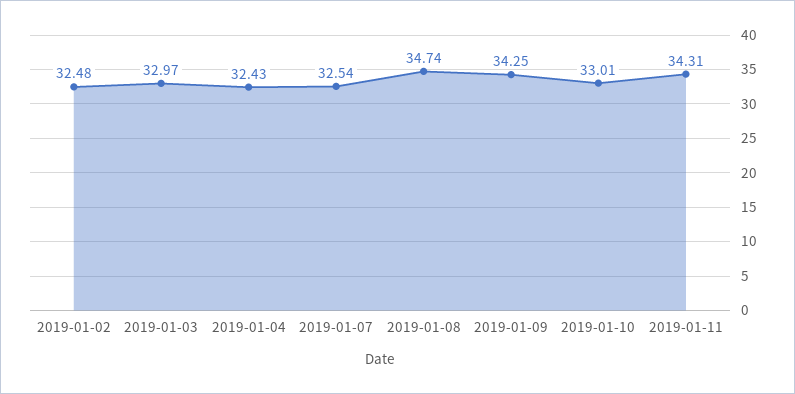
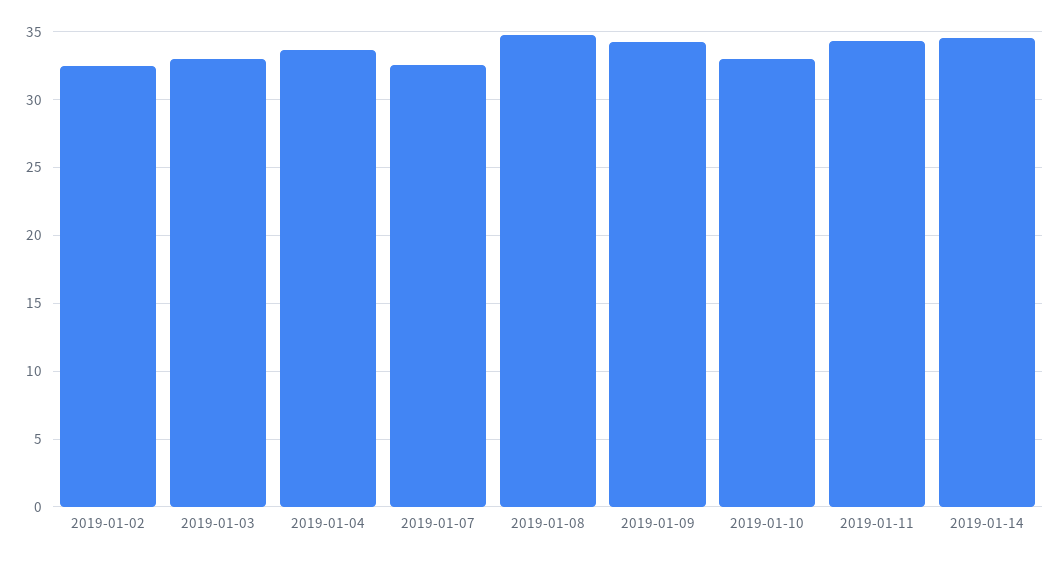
2019-01-04: 32.43 -> 33.5
2019-01-14: none -> 34.5

